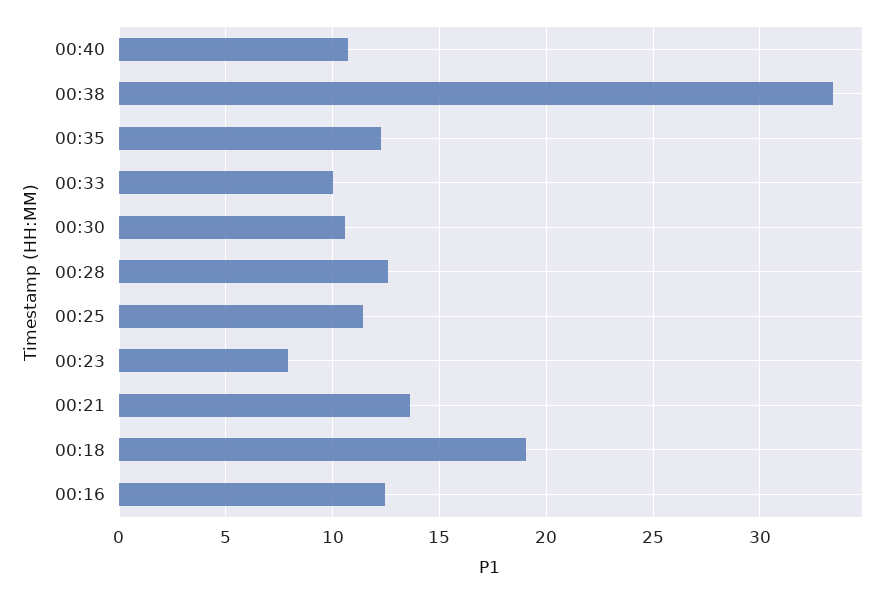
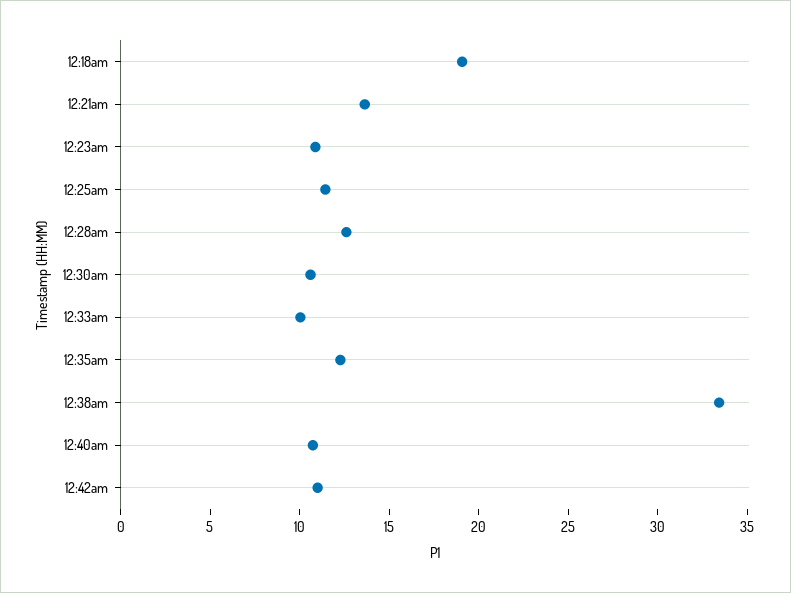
00:23: 8 -> 11
00:16: 12.5 -> none
12:42am: none -> 11

